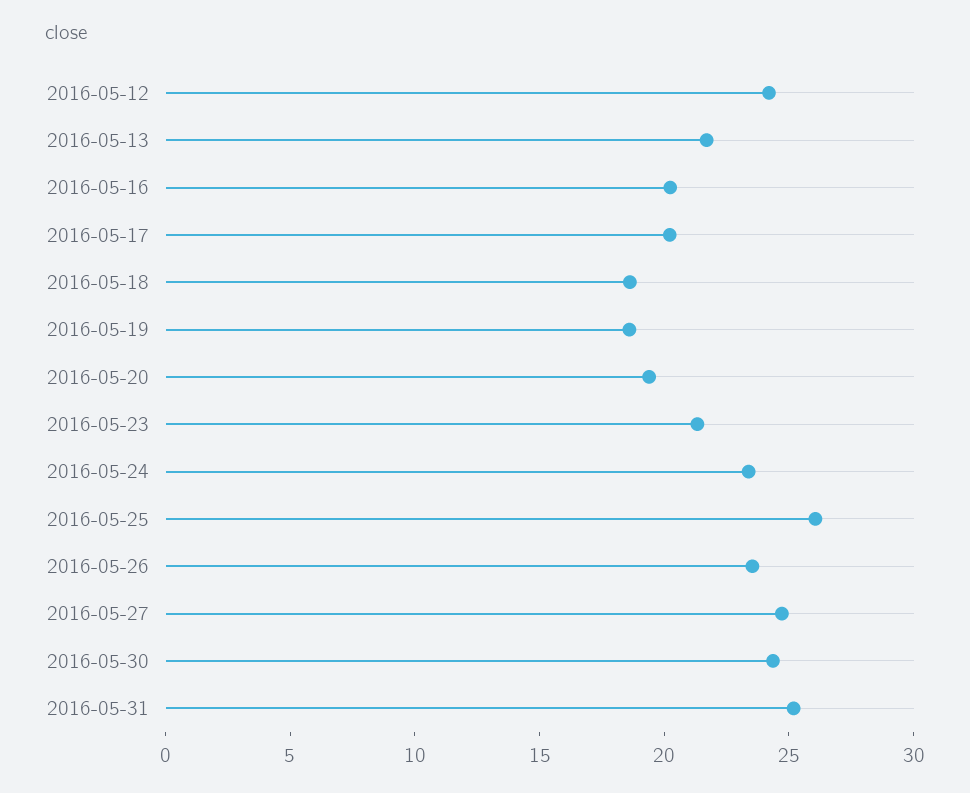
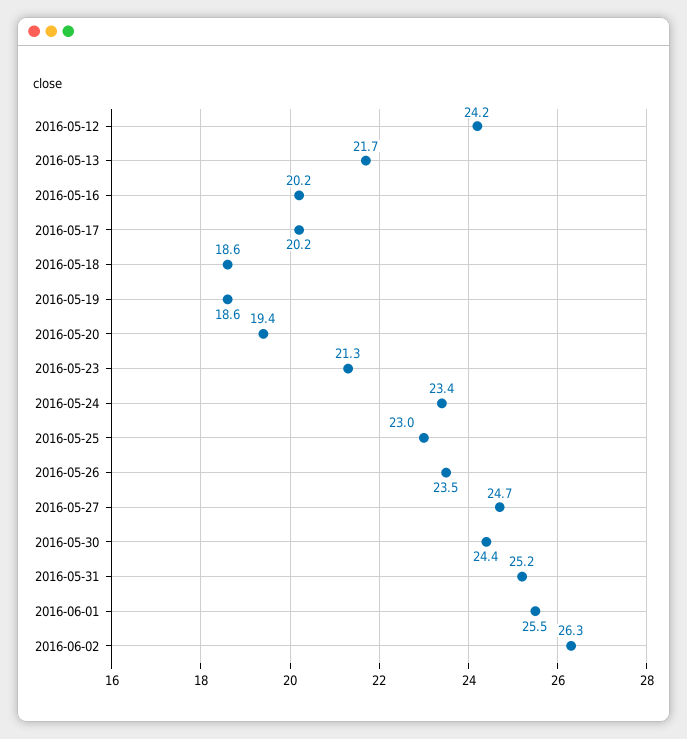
2016-05-25: 26 -> 23
2016-06-01: none -> 25.5
2016-06-02: none -> 26.3

